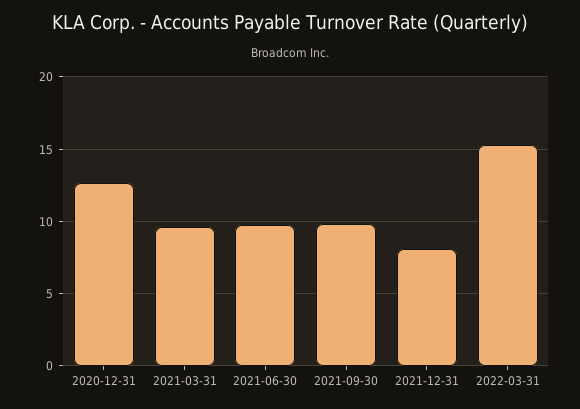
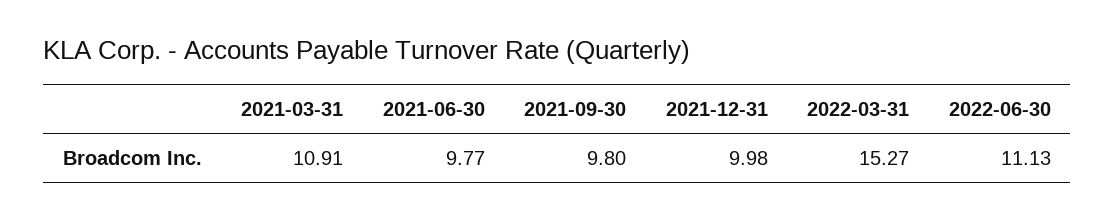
2020-12-31: 12.5 -> none
2021-03-31: 9.5 -> 10.91
2021-12-31: 8 -> 9.98
2022-06-30: none -> 11.13

